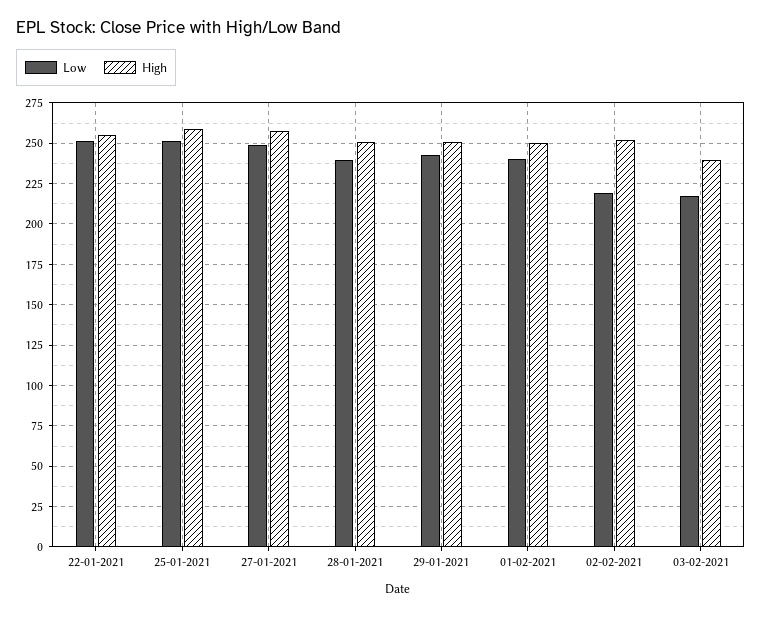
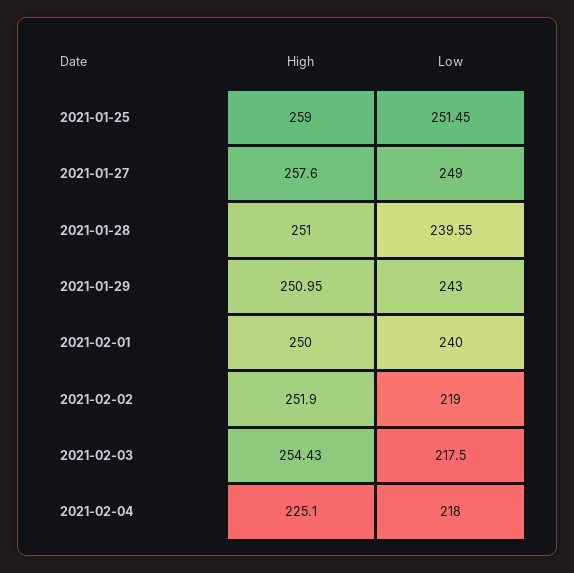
Low, 22-01-2021: 250 -> none
High, 22-01-2021: 255 -> none
High, 03-02-2021: 240 -> 254.43
High, 2021-02-04: none -> 225.1
Low, 2021-02-04: none -> 218

